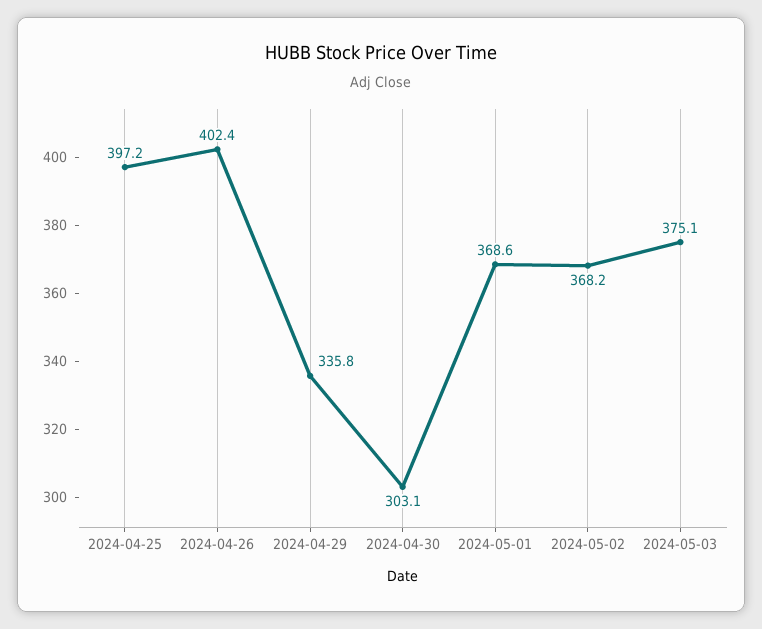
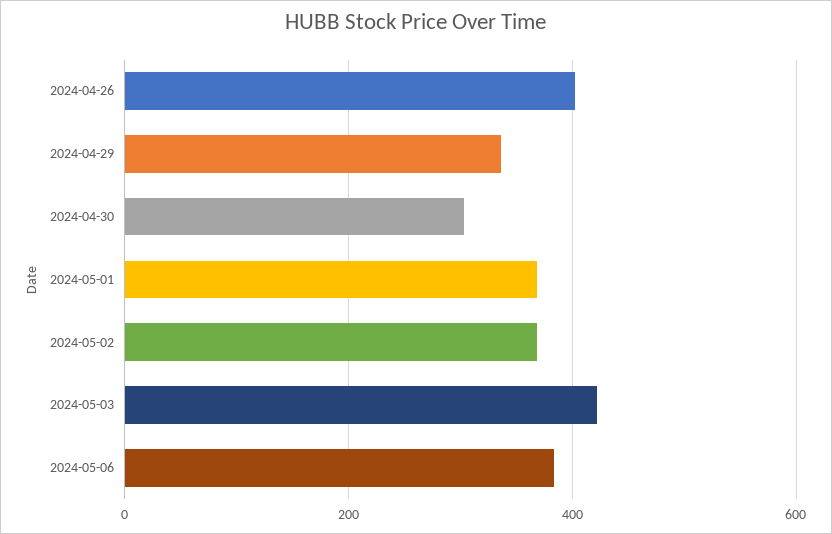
2024-04-25: 397.2 -> none
2024-05-03: 375.1 -> 420
2024-05-06: none -> 380

